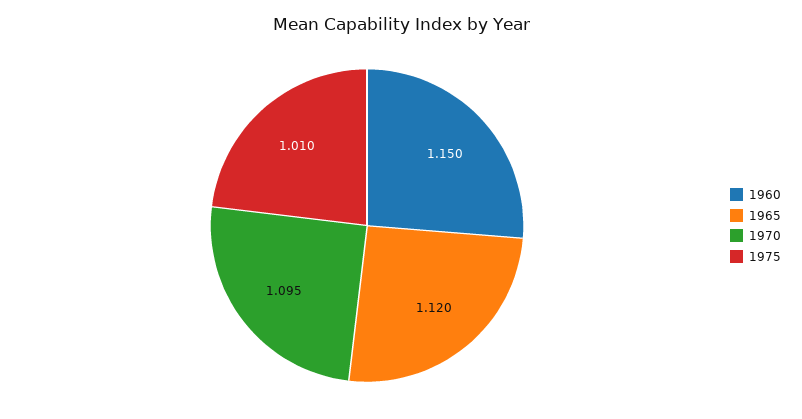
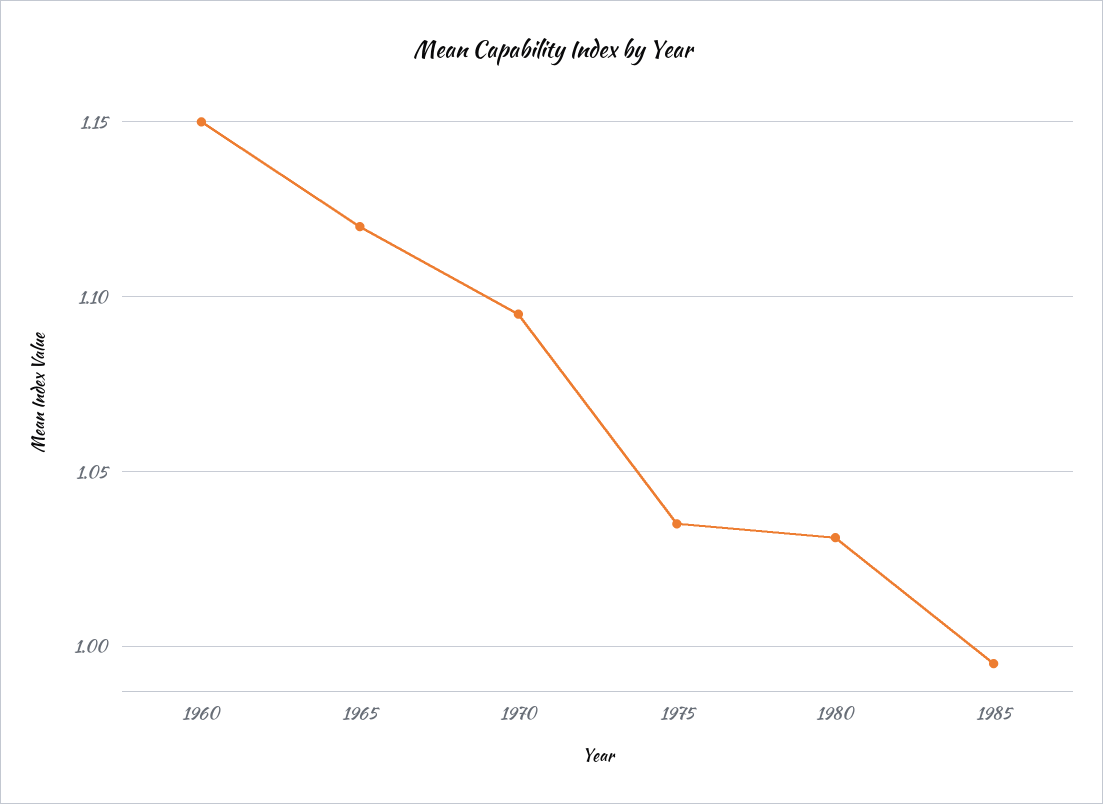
1975: 1.01 -> 1.035
1980: none -> 1.03
1985: none -> 0.995

